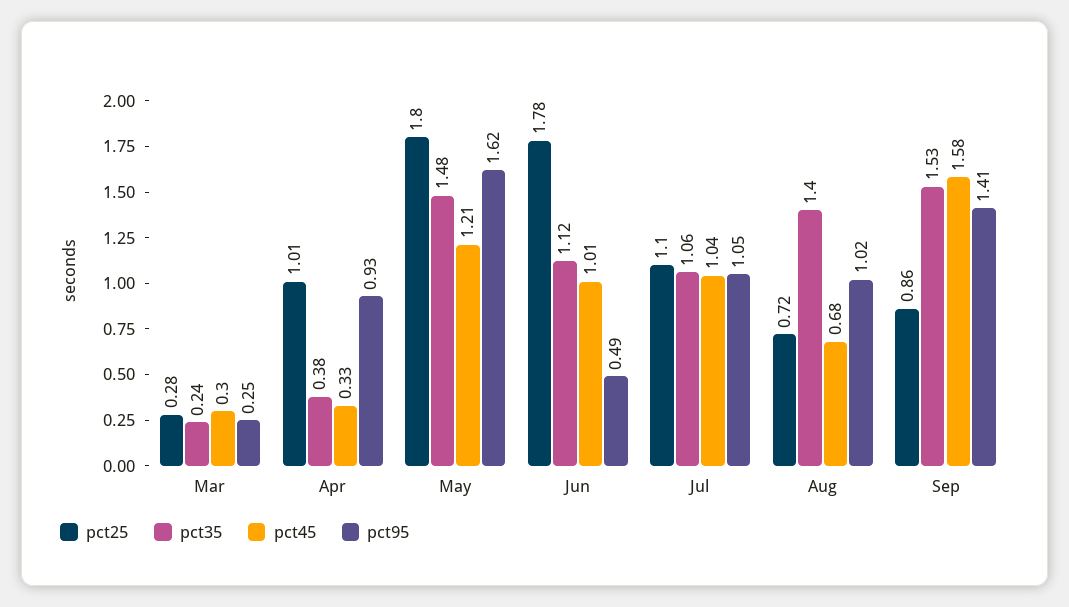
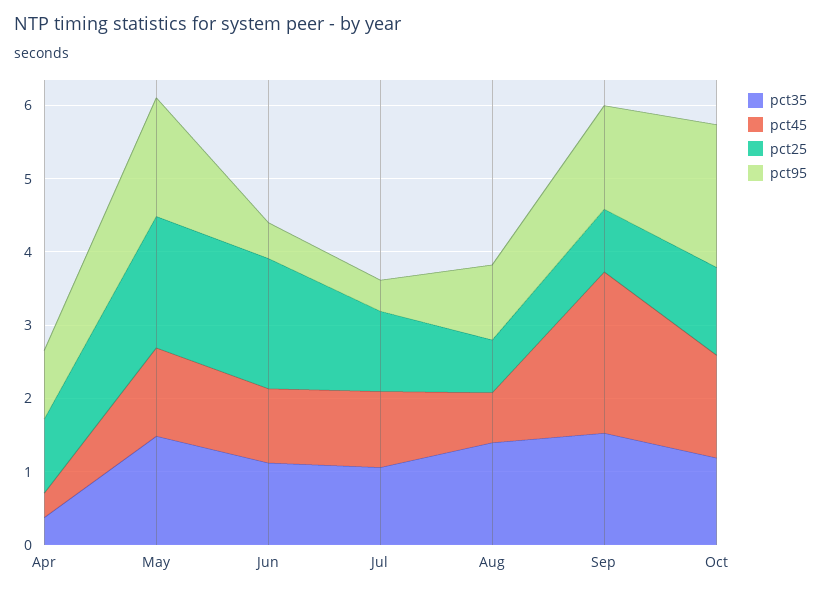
pct25, Mar: 0.28 -> none
pct35, Mar: 0.24 -> none
pct45, Mar: 0.3 -> none
pct95, Mar: 0.25 -> none
pct95, Jul: 1.05 -> 0.4
pct45, Sep: 1.58 -> 2.2
pct35, Oct: none -> 1.2
pct45, Oct: none -> 1.4
pct25, Oct: none -> 1.2
pct95, Oct: none -> 2

